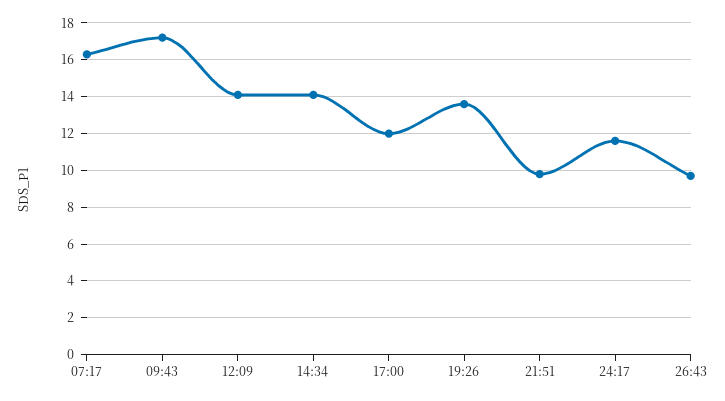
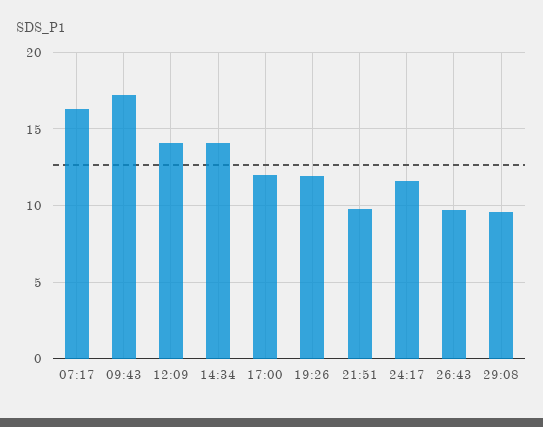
19:26: 13.5 -> 12
29:08: none -> 9.5

